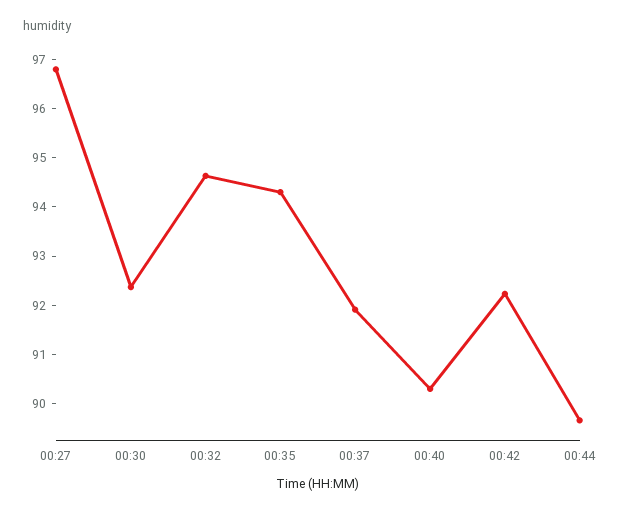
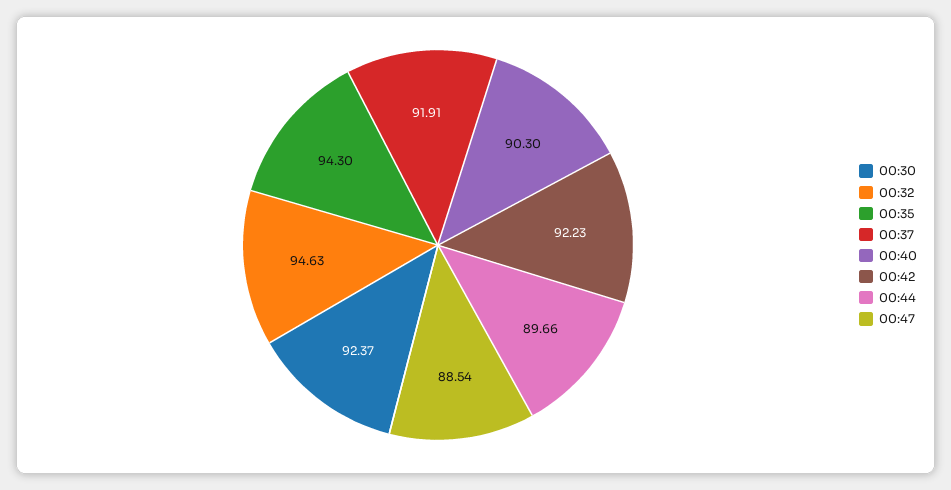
00:27: 96.8 -> none
00:47: none -> 88.54

